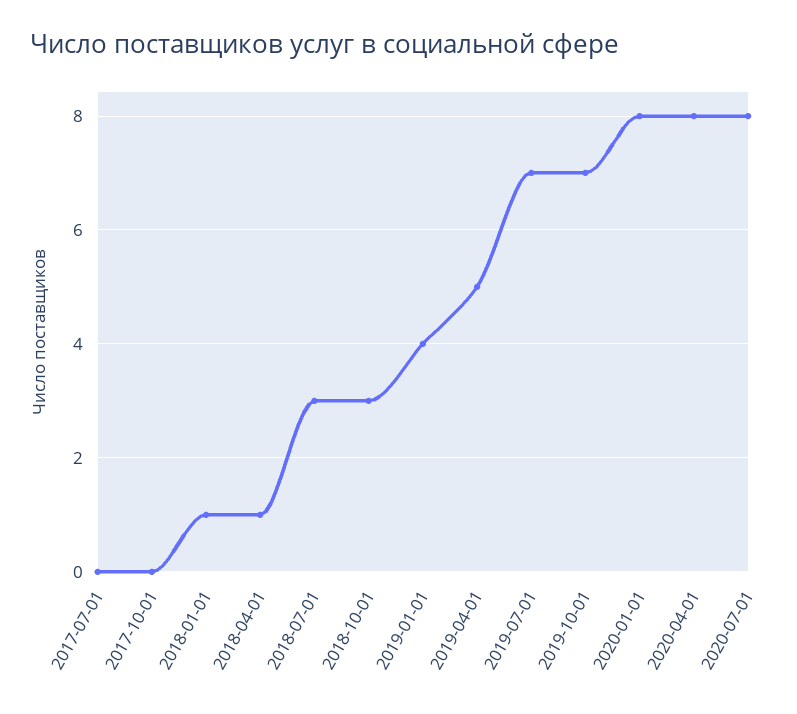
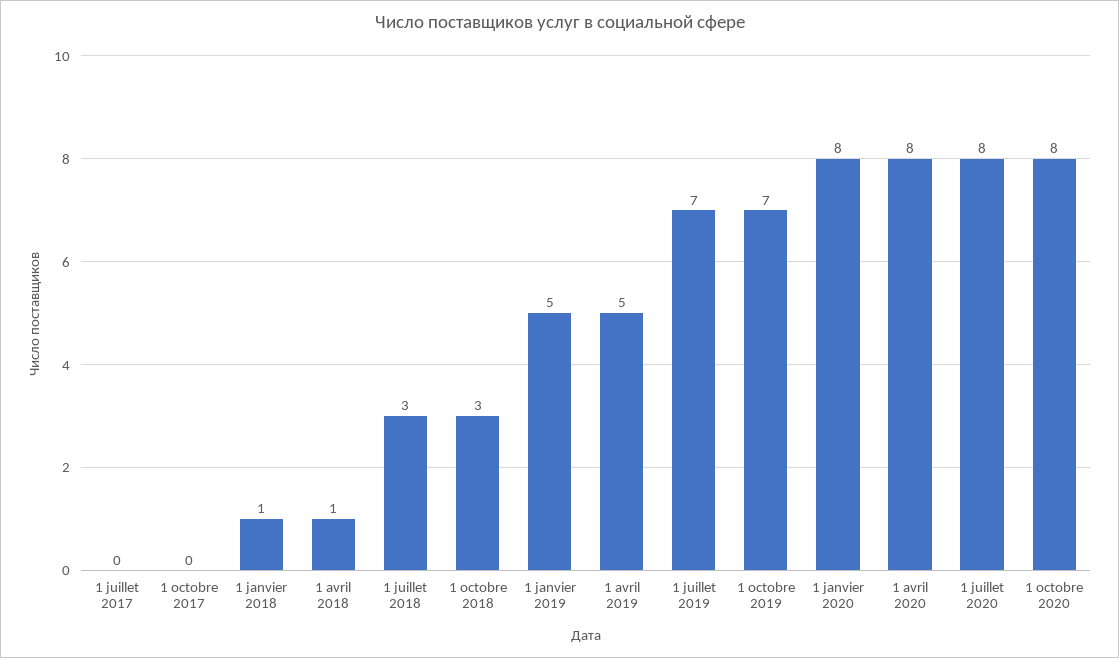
2019-01-01: 4 -> 5
1 octobre 2020: none -> 8

